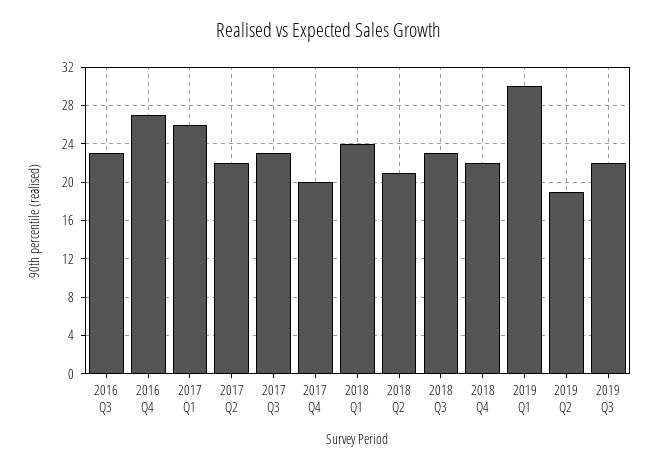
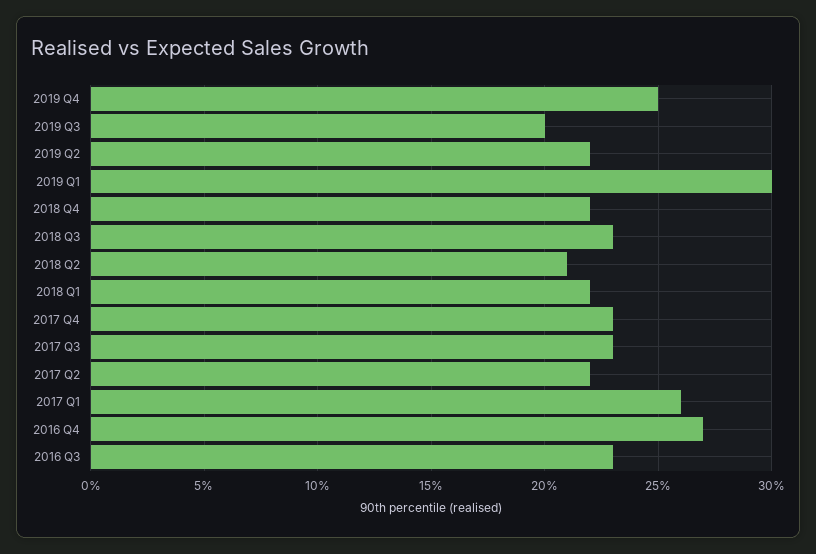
2017 Q4: 20 -> 23
2018 Q1: 24 -> 22
2019 Q2: 19 -> 22
2019 Q3: 22 -> 20
2019 Q4: none -> 25

